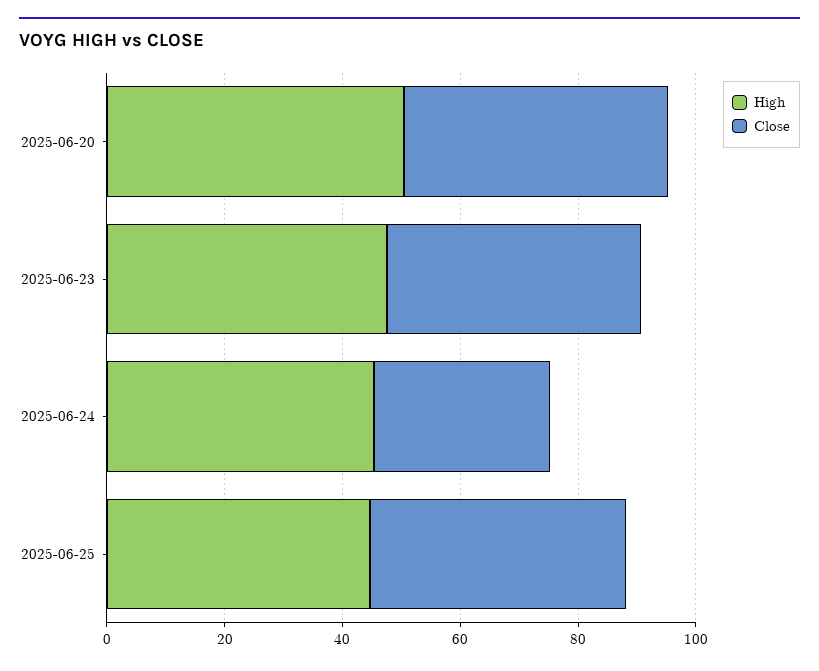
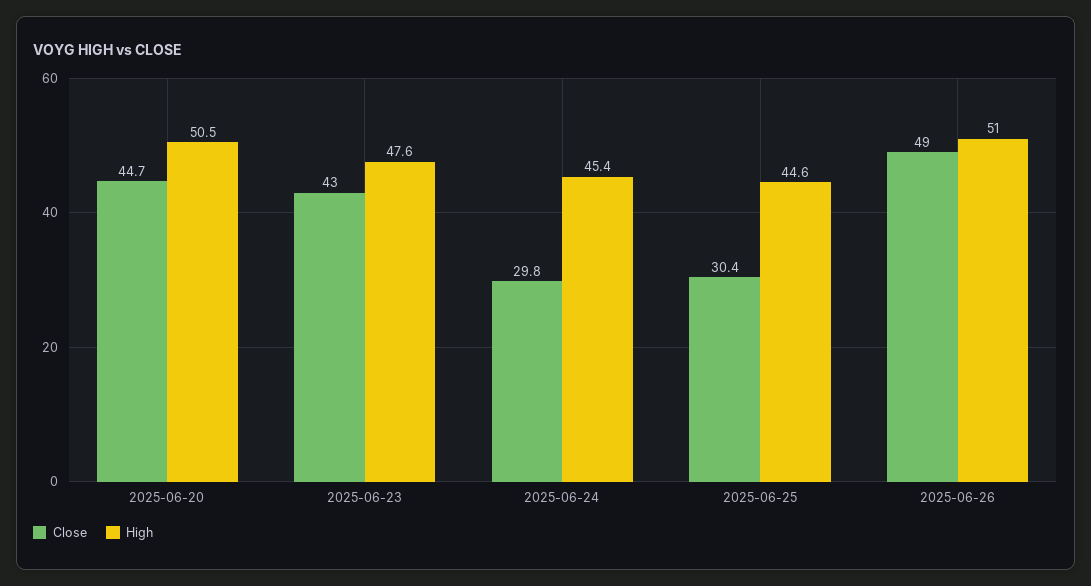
Close, 2025-06-25: 45 -> 30.4
Close, 2025-06-26: none -> 49
High, 2025-06-26: none -> 51

